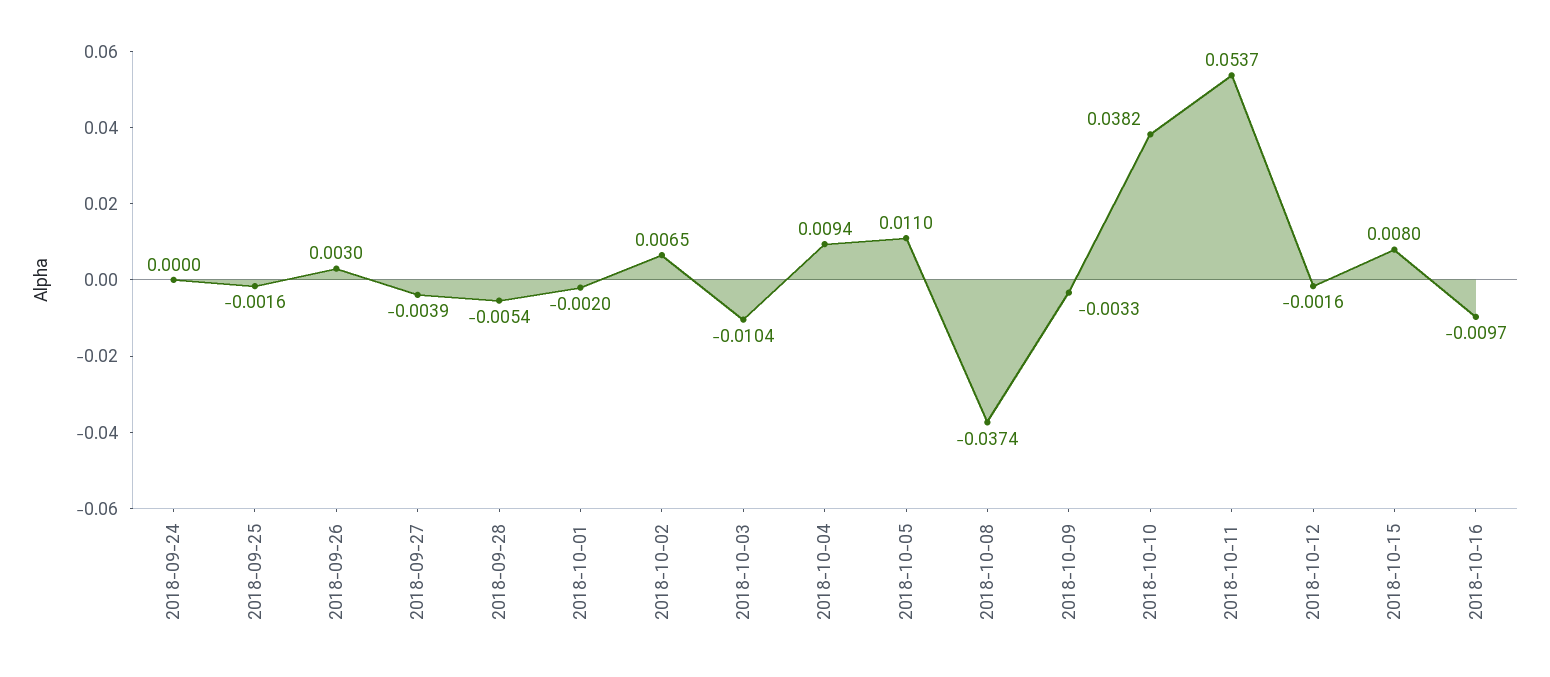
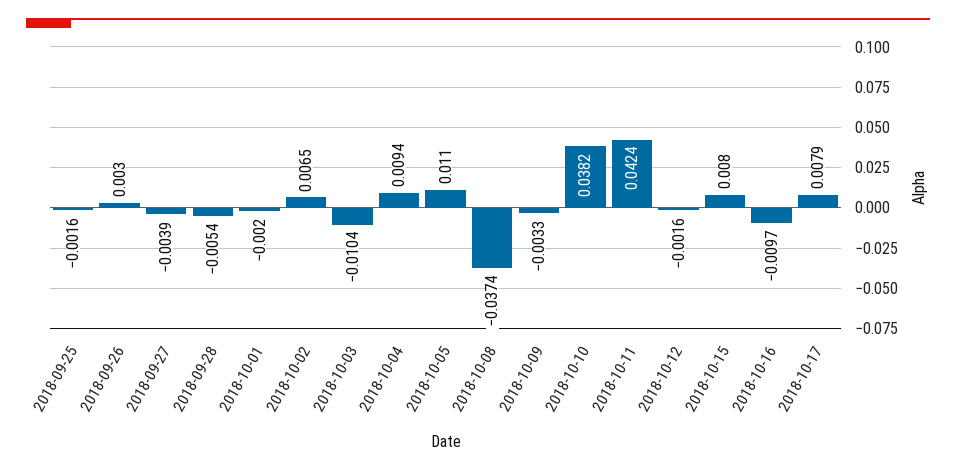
2018-09-24: 0 -> none
2018-10-11: 0.0537 -> 0.0424
2018-10-17: none -> 0.0079

